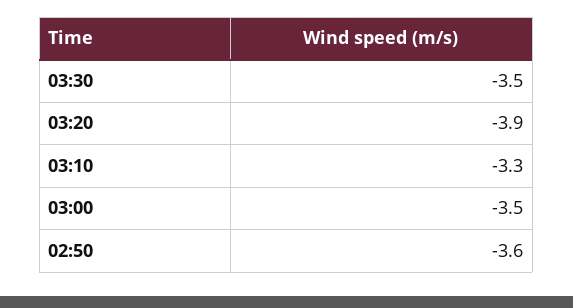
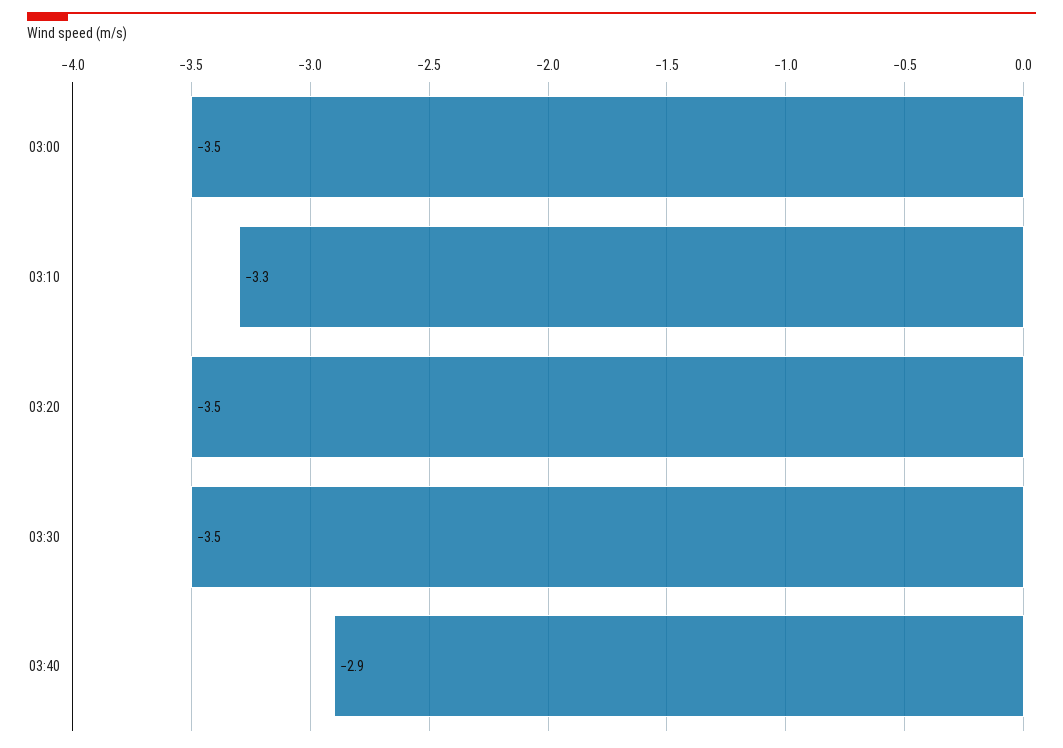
03:20: -3.9 -> -3.5
02:50: -3.6 -> none
03:40: none -> -2.9

